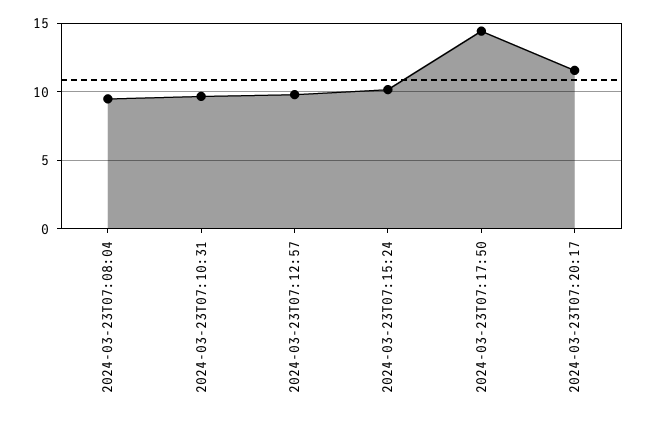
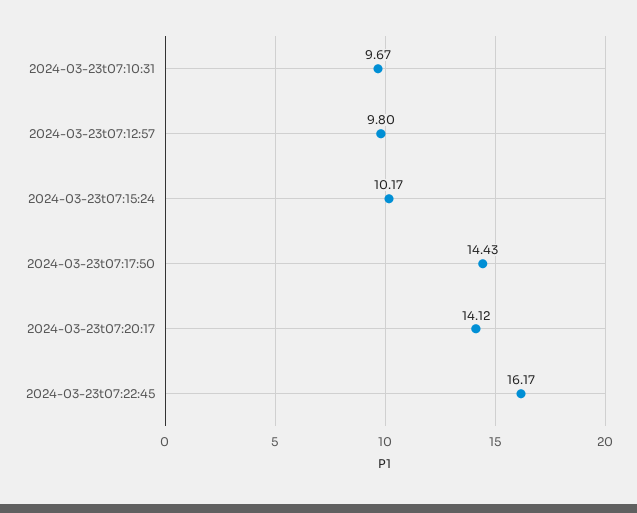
2024-03-23T07:08:04: 9.5 -> none
2024-03-23T07:20:17: 11.5 -> 14.12
2024-03-23t07:22:45: none -> 16.17

